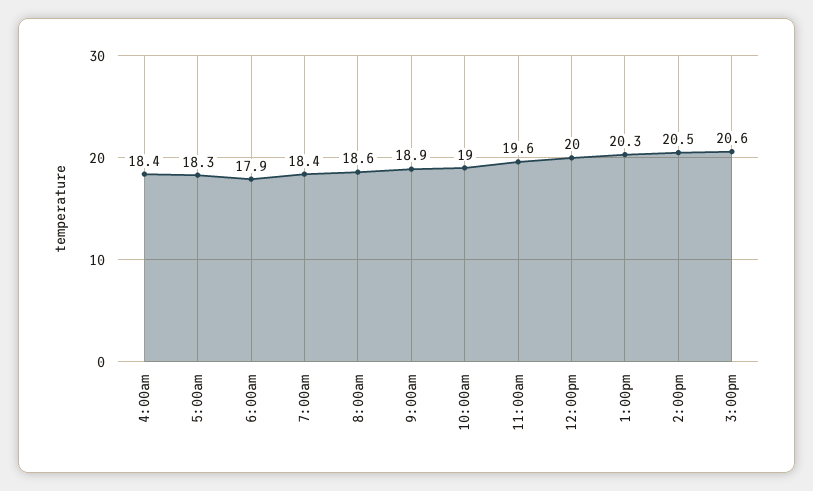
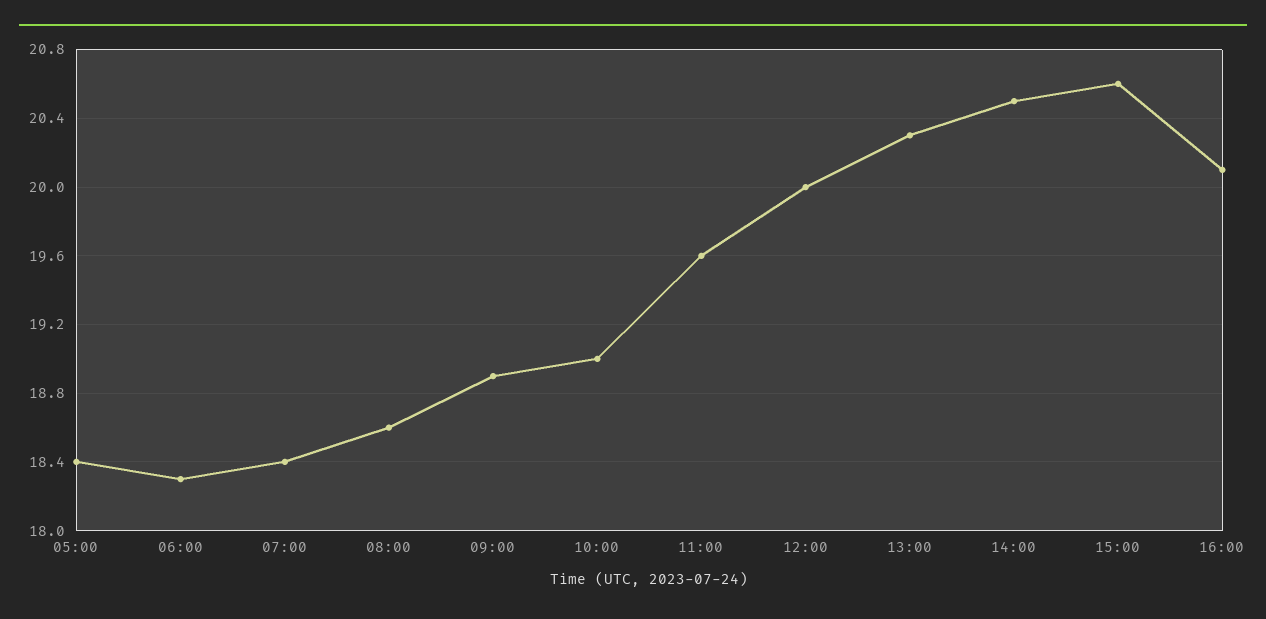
4:00am: 18.4 -> none
5:00am: 18.3 -> 18.4
6:00am: 17.9 -> 18.3
16:00: none -> 20.1

